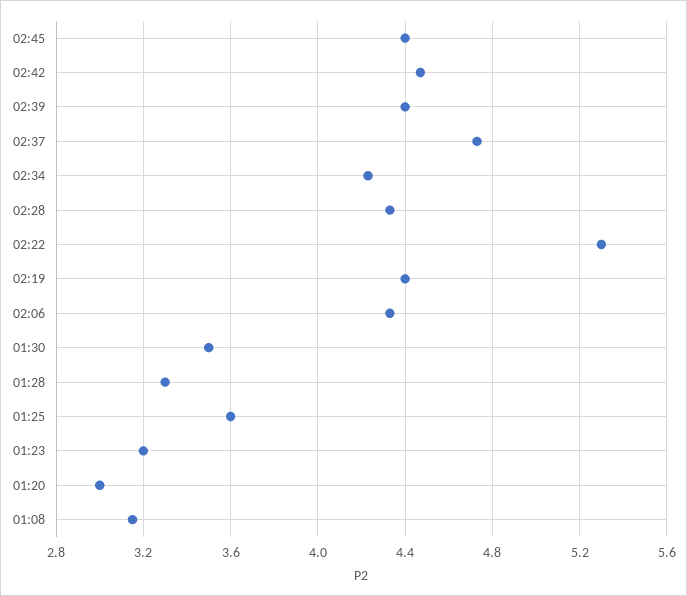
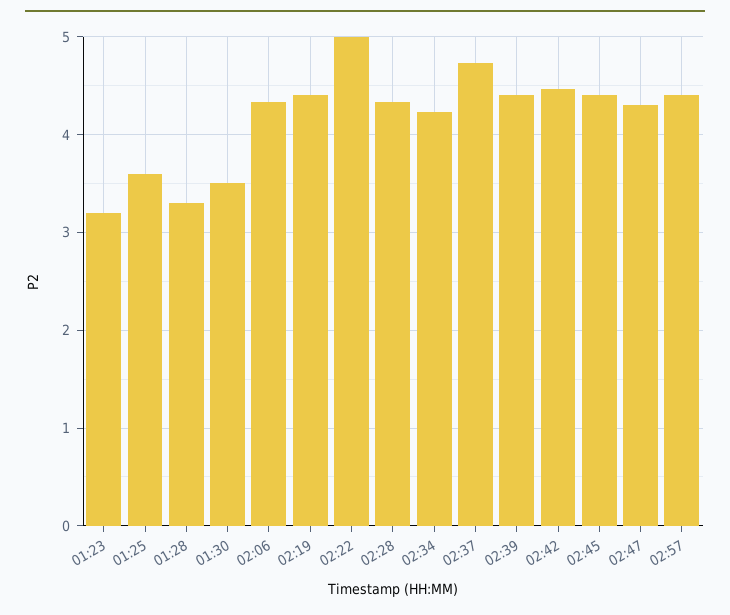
02:22: 5.3 -> 5
01:20: 3 -> none
01:08: 3.15 -> none
02:47: none -> 4.3
02:57: none -> 4.4

